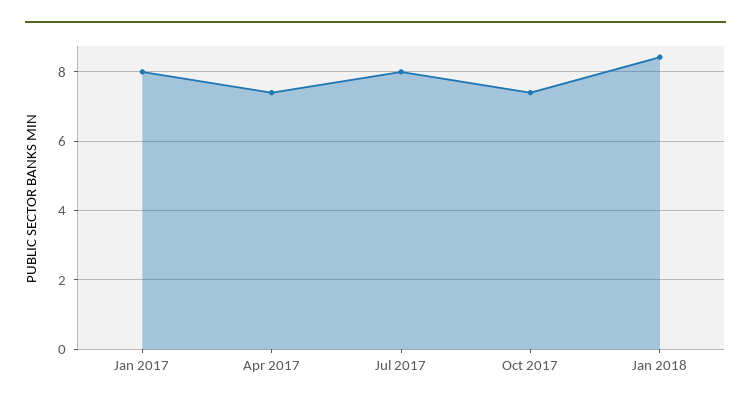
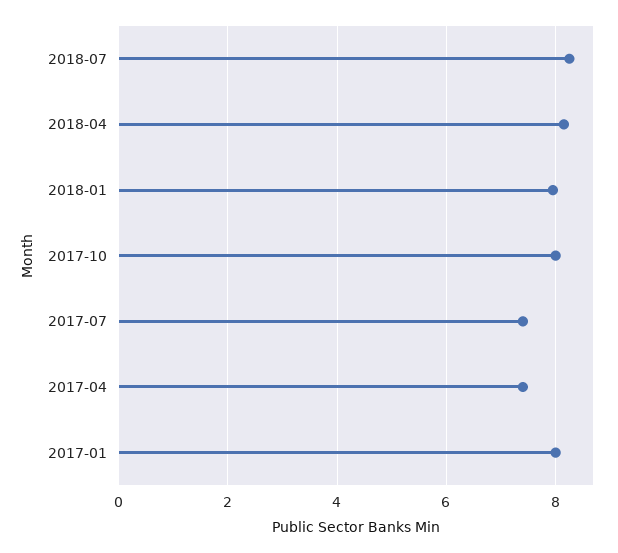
Jul 2017: 8 -> 7.4
Oct 2017: 7.4 -> 8
Jan 2018: 8.4 -> 8
2018-07: none -> 8.2
2018-04: none -> 8.2

